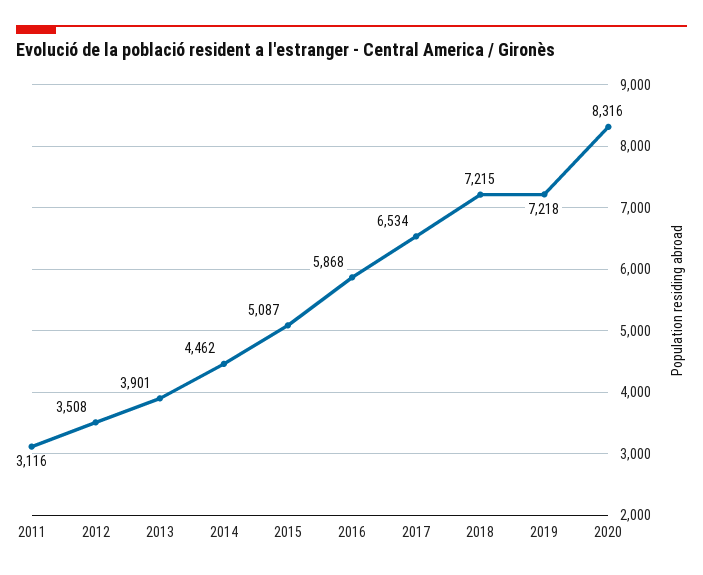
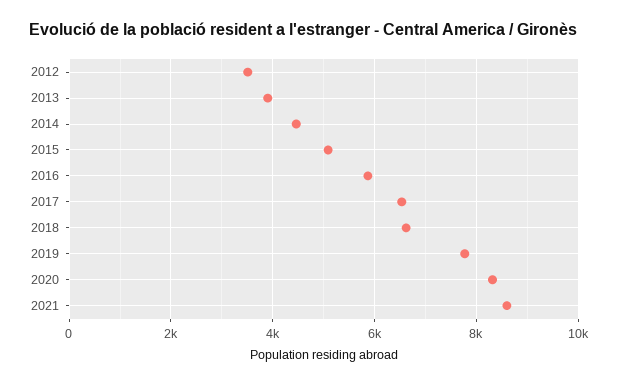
2011: 3116 -> none
2018: 7215 -> 6600
2019: 7218 -> 7800
2021: none -> 8600

